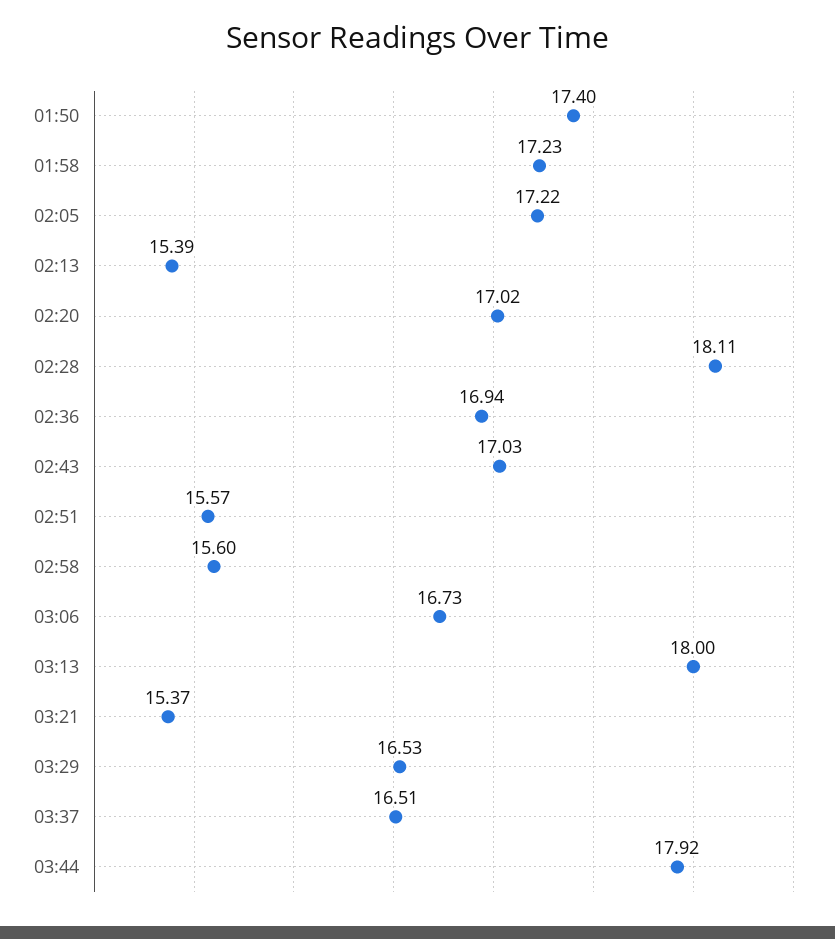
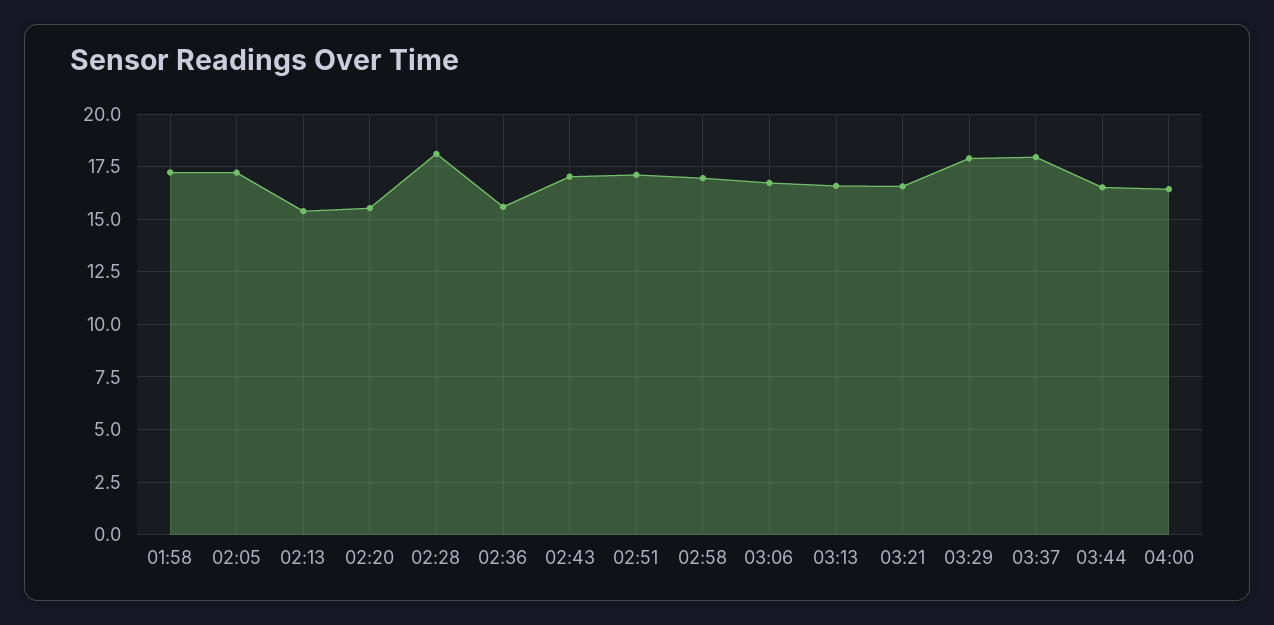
01:50: 17.4 -> none
02:20: 17.02 -> 15.5
02:36: 16.94 -> 15.5
02:51: 15.57 -> 17
02:58: 15.6 -> 17
03:13: 18 -> 16.5
03:21: 15.37 -> 16.5
03:29: 16.53 -> 18
03:37: 16.51 -> 18
03:44: 17.92 -> 16.5
04:00: none -> 16.5

